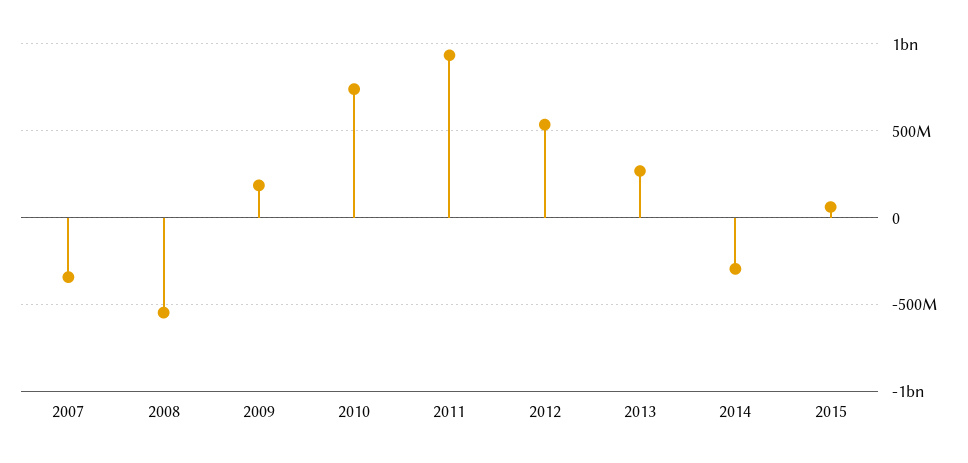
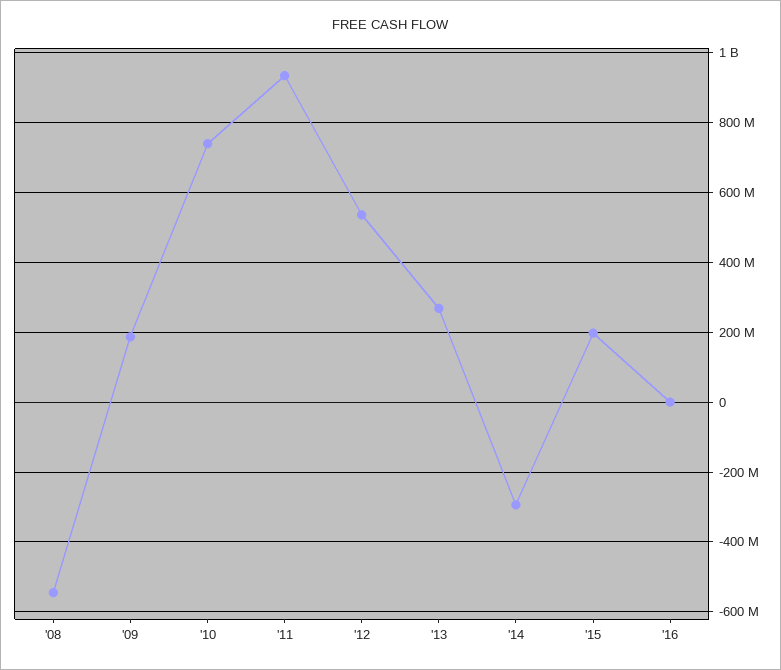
2007: -350000000 -> none
2015: 50000000 -> 200000000
'16: none -> 0

